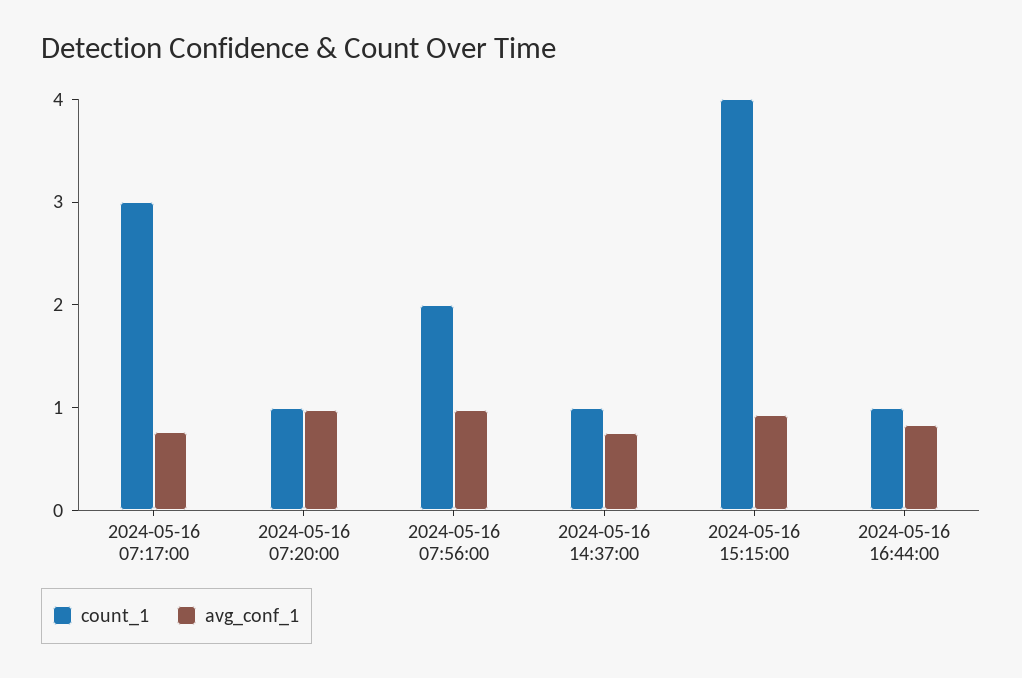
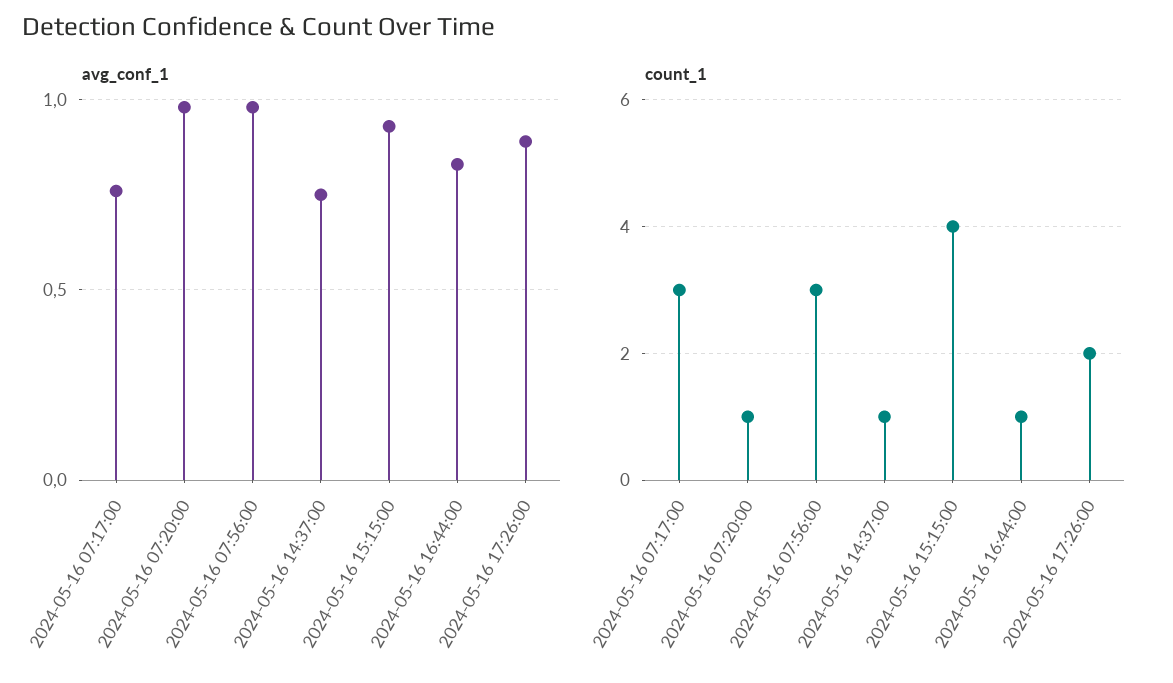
count_1, 2024-05-16 07:56:00: 2 -> 3
avg_conf_1, 2024-05-16 17:26:00: none -> 0.9
count_1, 2024-05-16 17:26:00: none -> 2

